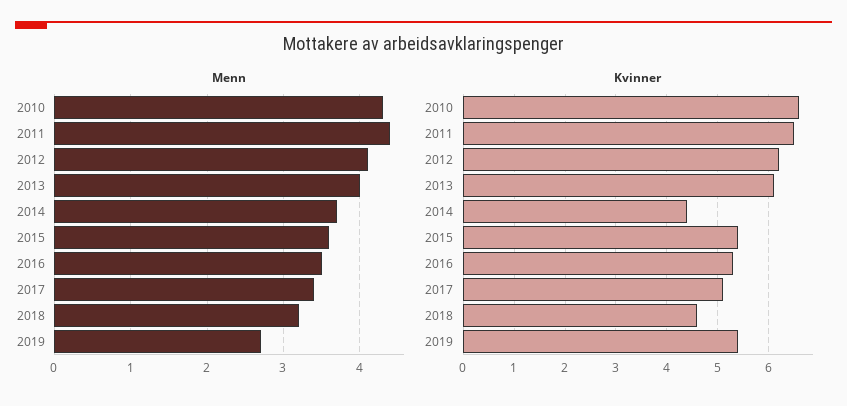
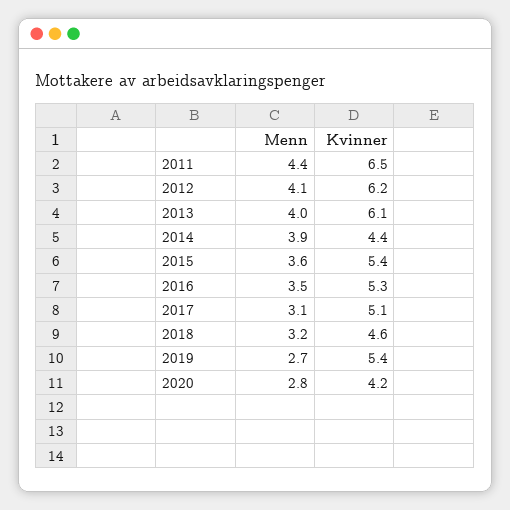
Menn, 2010: 4.3 -> none
Menn, 2014: 3.7 -> 3.9
Menn, 2017: 3.4 -> 3.1
Kvinner, 2010: 6.5 -> none
Menn, 2020: none -> 2.8
Kvinner, 2020: none -> 4.2

